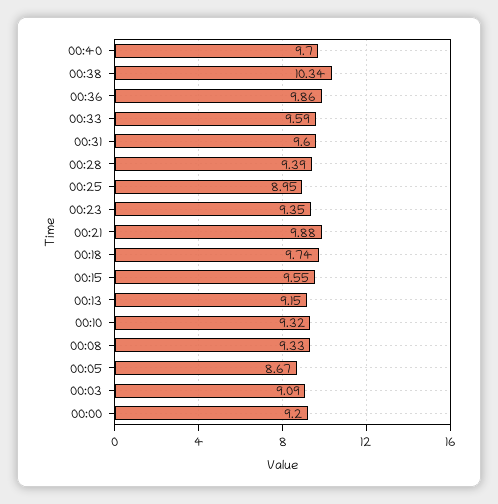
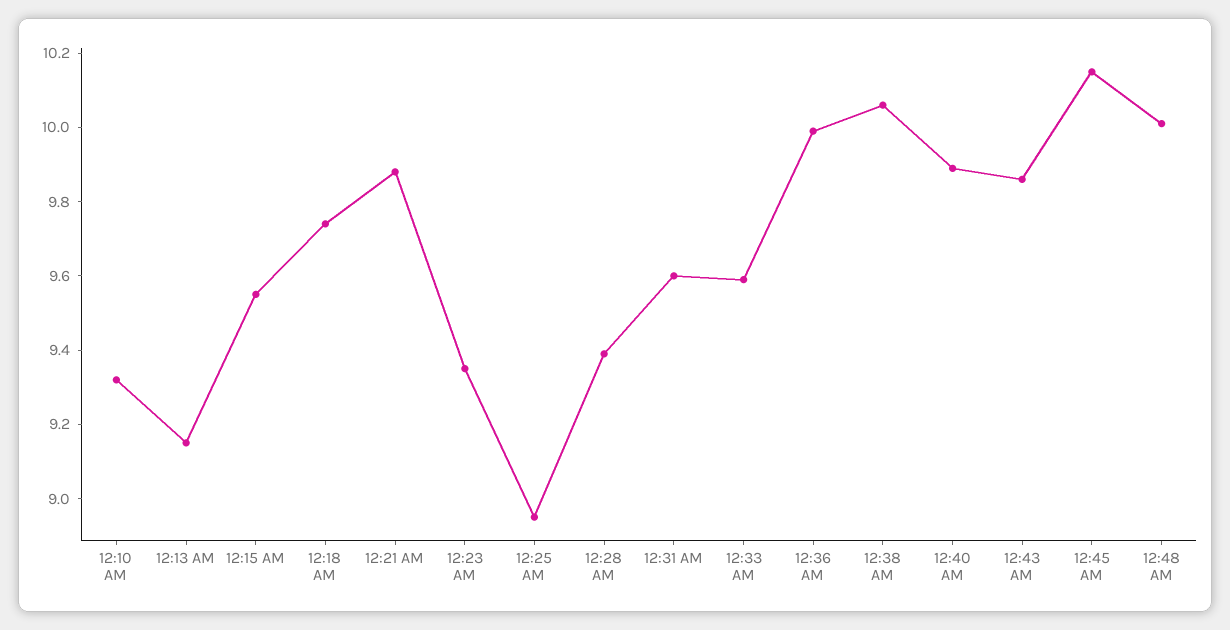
00:40: 9.7 -> 9.9
00:38: 10.34 -> 10.05
00:36: 9.86 -> 10
00:08: 9.33 -> none
00:05: 8.67 -> none
00:03: 9.09 -> none
00:00: 9.2 -> none
12:43 AM: none -> 9.85
12:45 AM: none -> 10.15
12:48 AM: none -> 10

